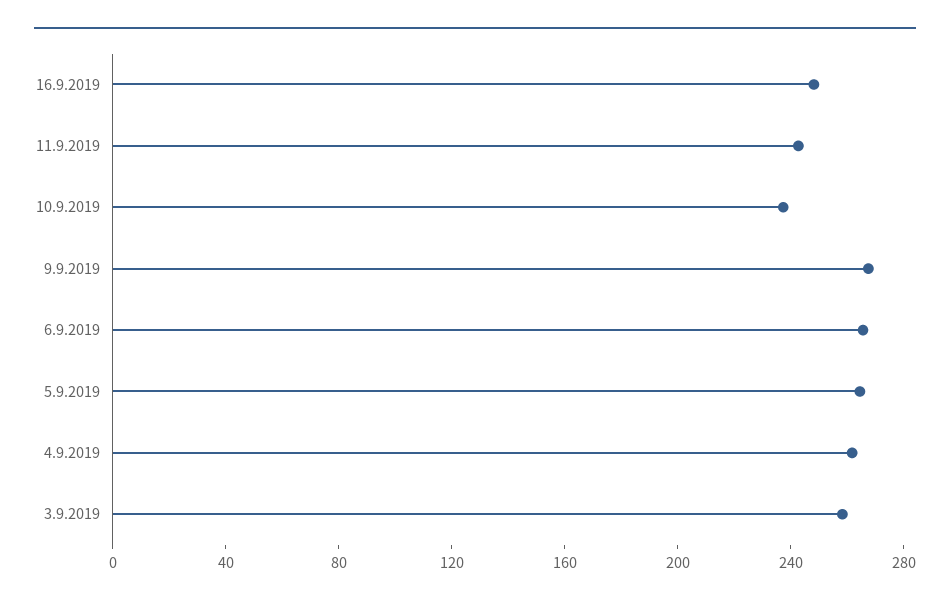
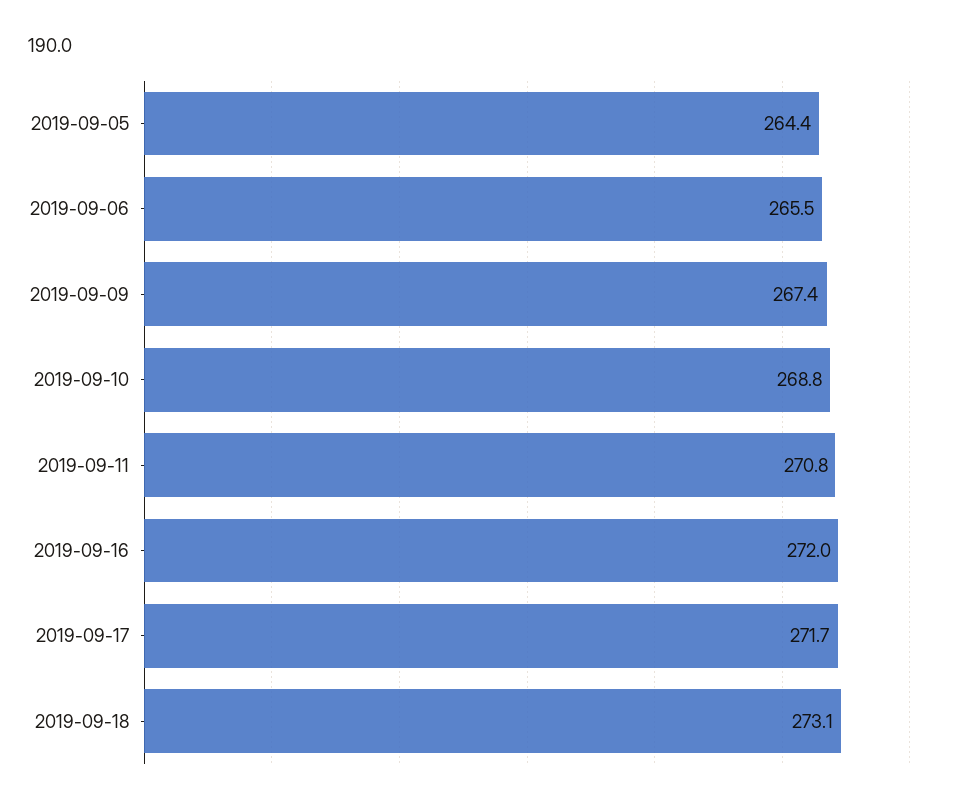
16.9.2019: 250 -> 272
11.9.2019: 240 -> 270.8
10.9.2019: 240 -> 268.8
4.9.2019: 260 -> none
3.9.2019: 260 -> none
2019-09-17: none -> 271.7
2019-09-18: none -> 273.1

